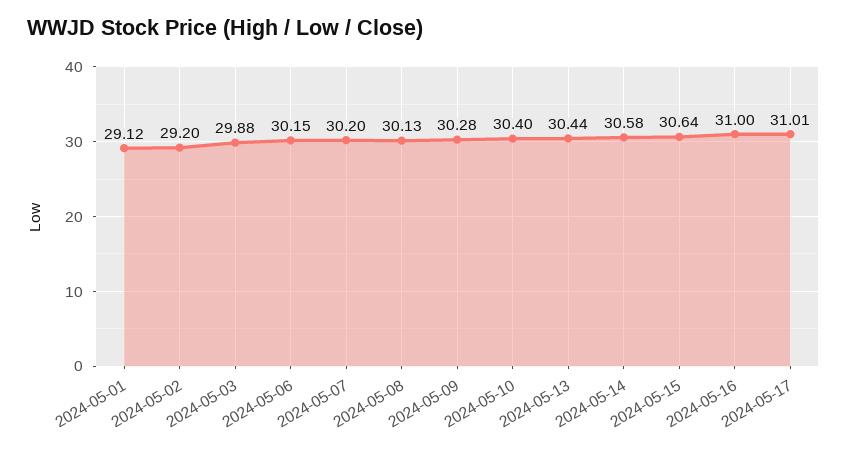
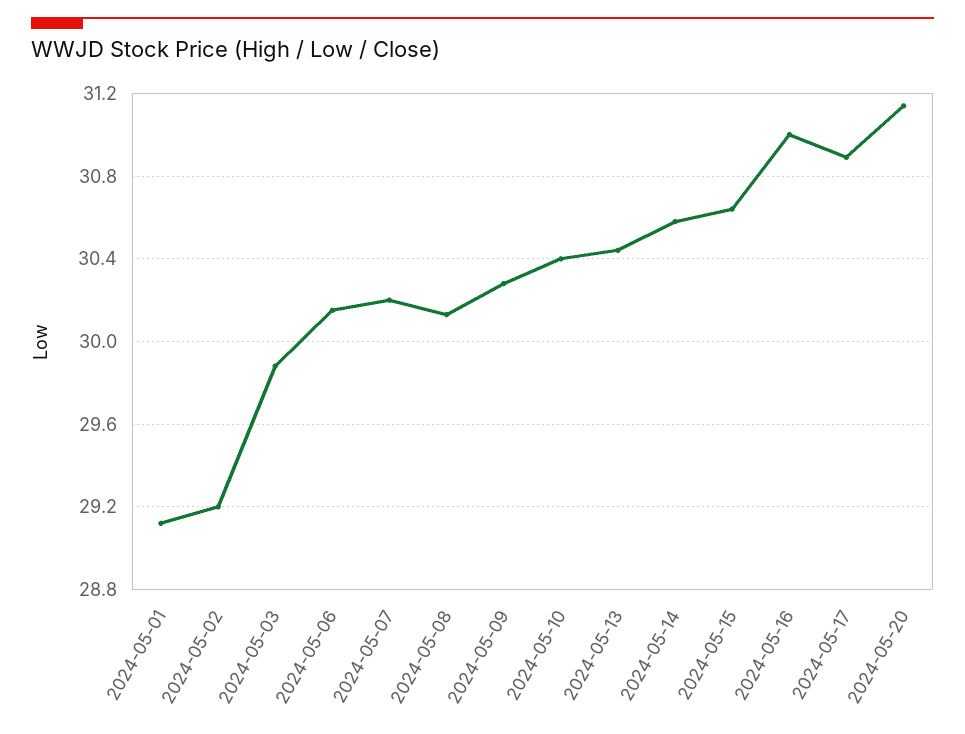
2024-05-17: 31.01 -> 30.9
2024-05-20: none -> 31.15

